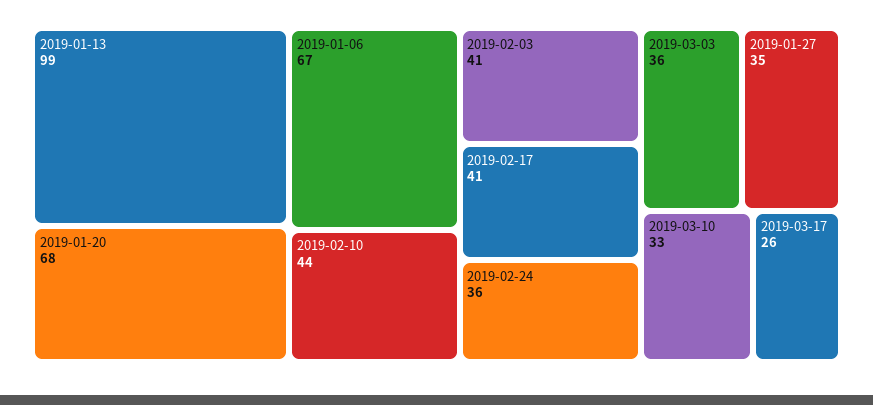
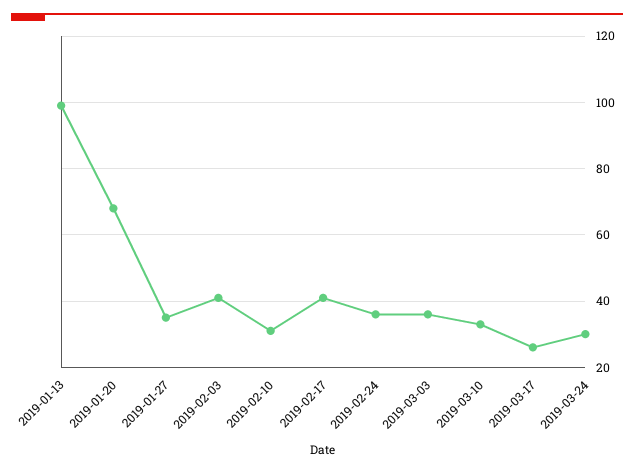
2019-01-06: 67 -> none
2019-02-10: 44 -> 30
2019-03-24: none -> 30

